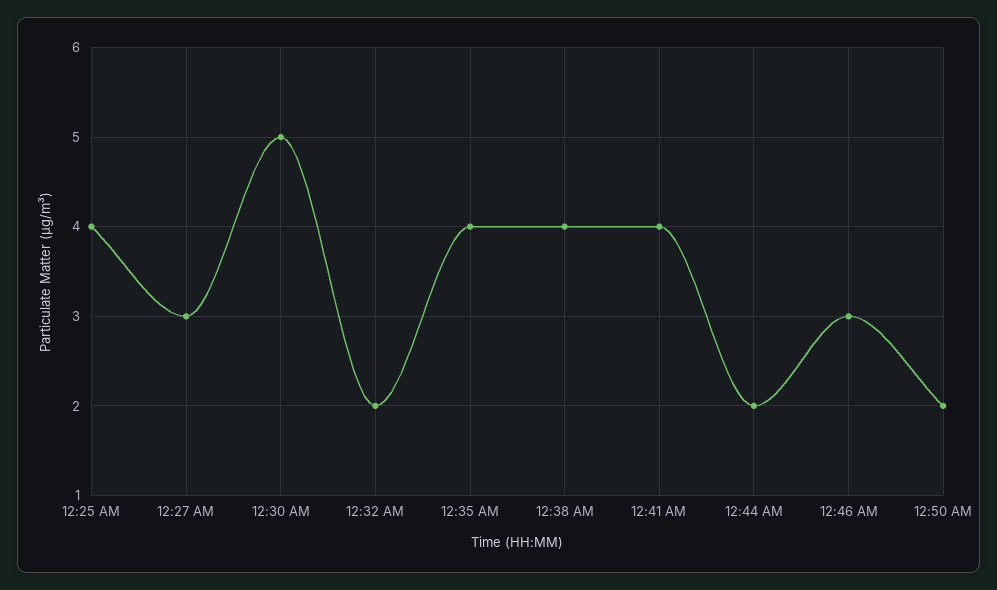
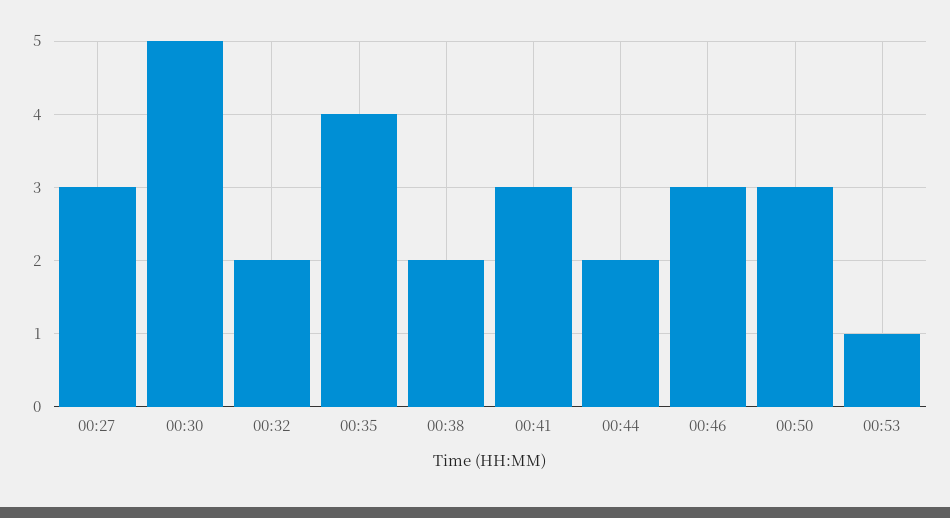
12:25 AM: 4 -> none
12:38 AM: 4 -> 2
12:41 AM: 4 -> 3
12:50 AM: 2 -> 3
00:53: none -> 1

